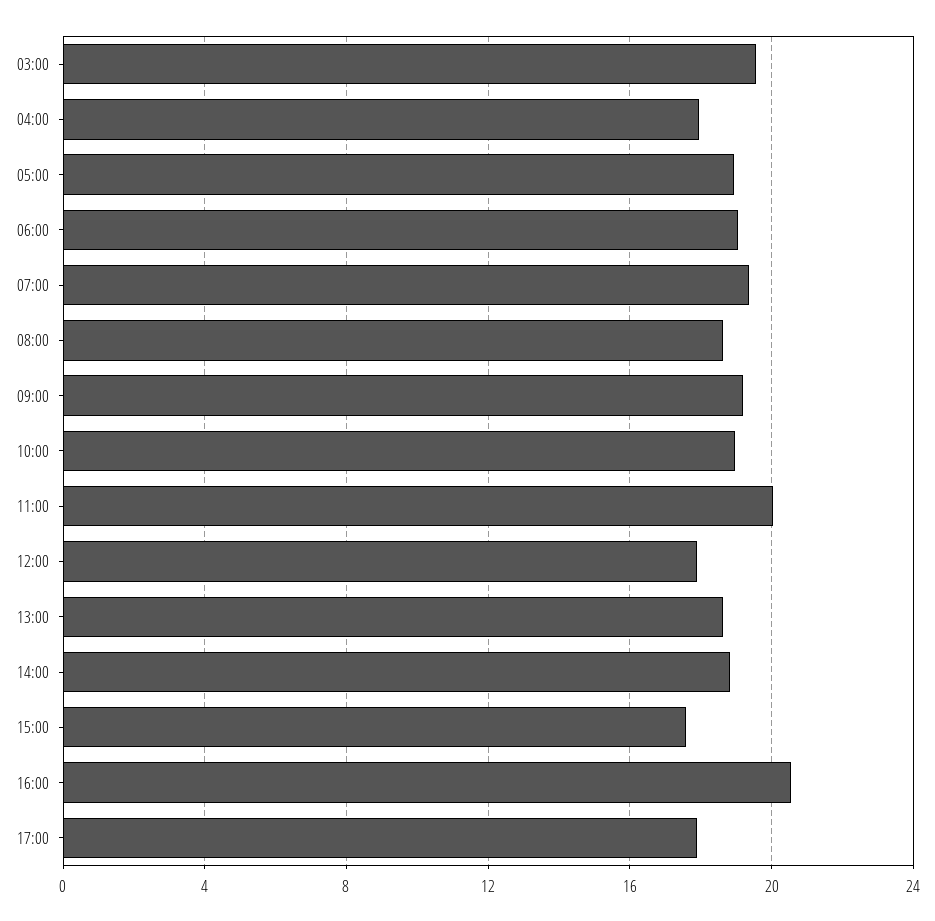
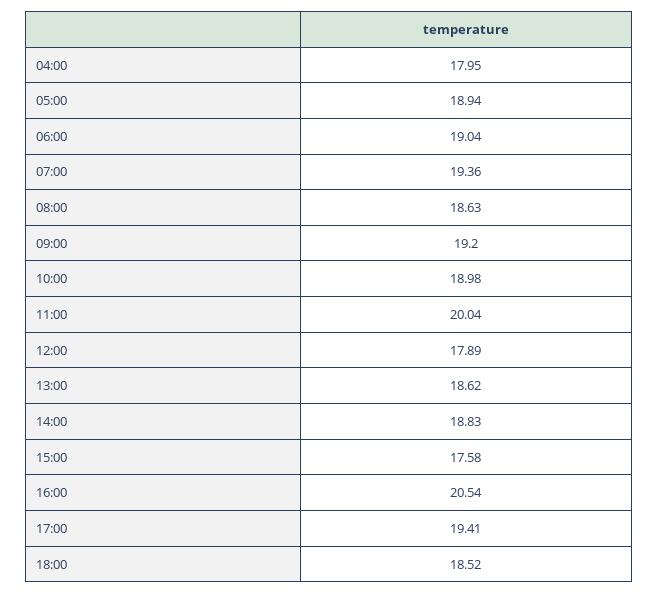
03:00: 19.5 -> none
17:00: 18 -> 19.41
18:00: none -> 18.52

